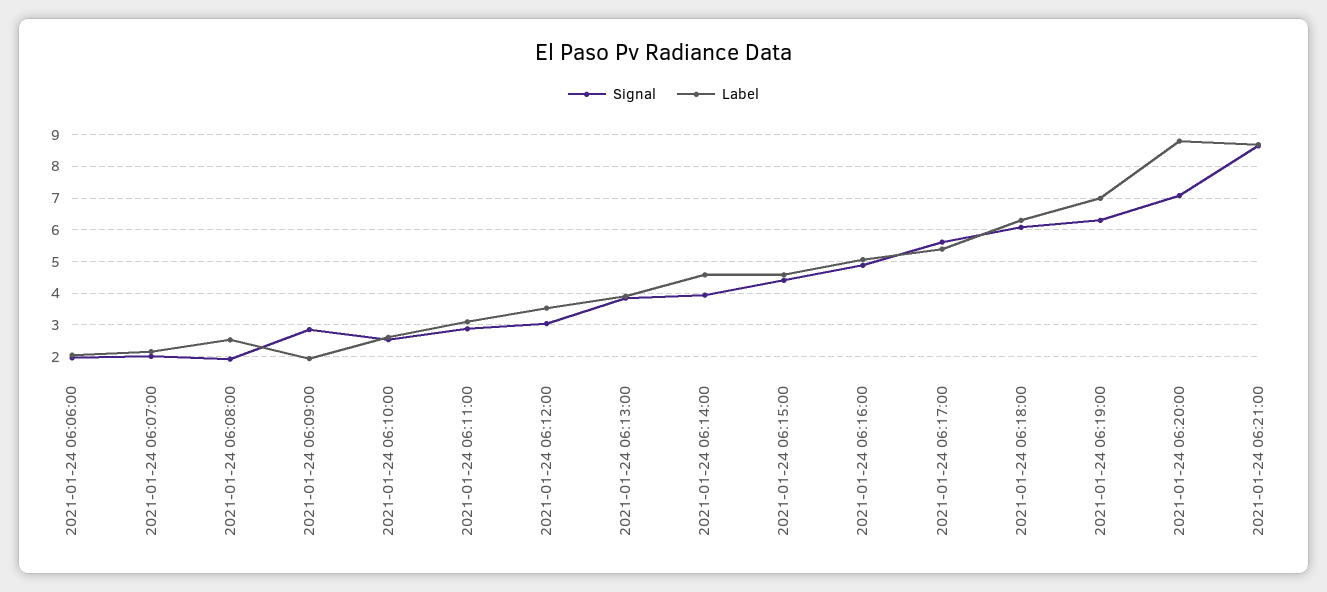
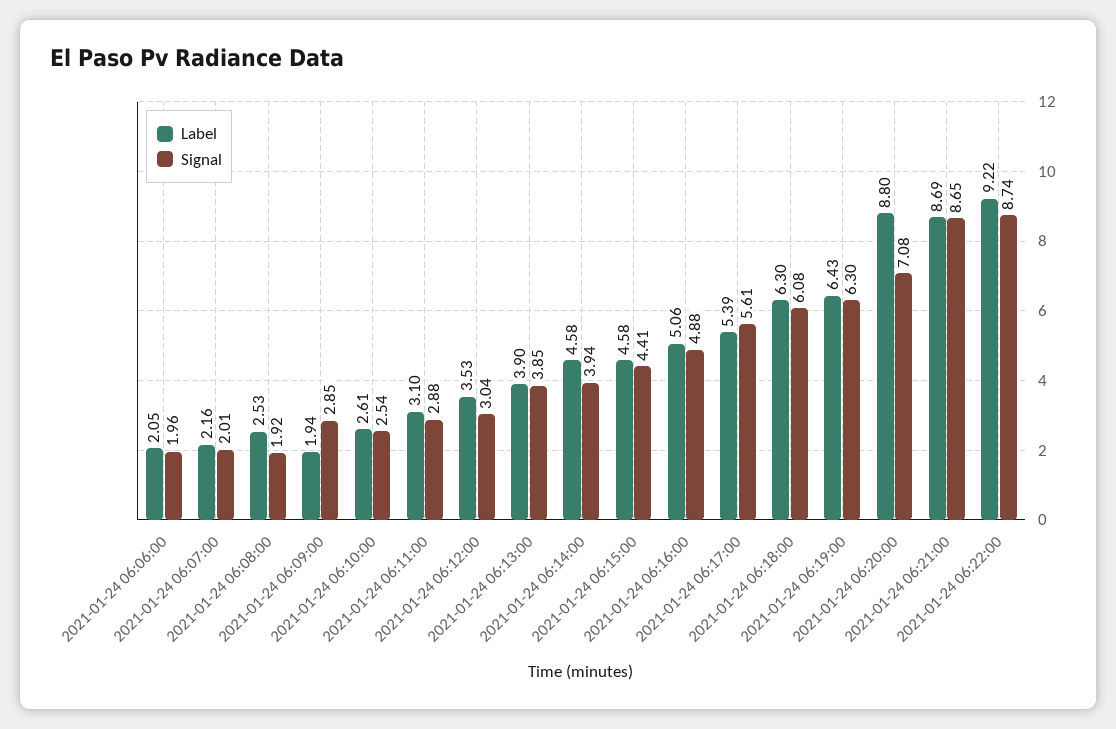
Label, 2021-01-24 06:19:00: 7 -> 6.43
Label, 2021-01-24 06:22:00: none -> 9.22
Signal, 2021-01-24 06:22:00: none -> 8.74

